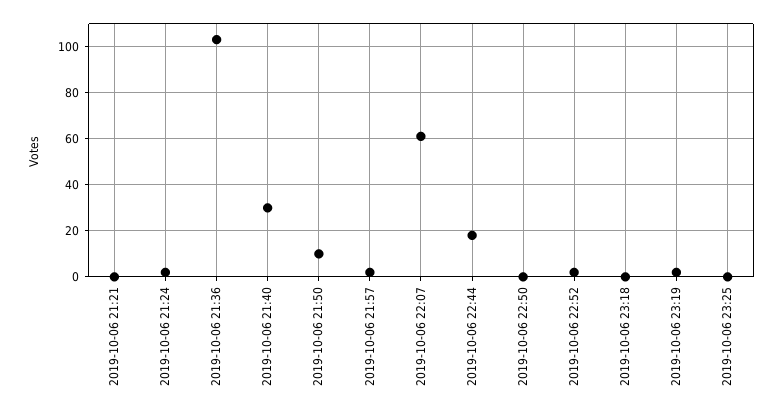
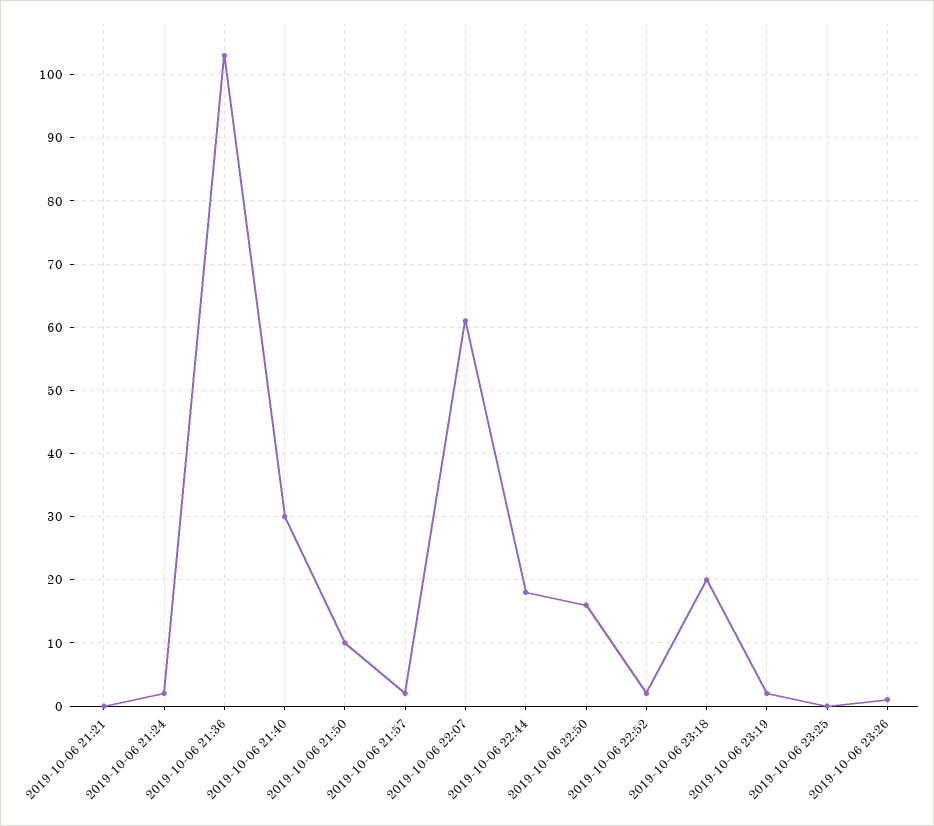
2019-10-06 22:50: 0 -> 16
2019-10-06 23:18: 0 -> 20
2019-10-06 23:26: none -> 1

